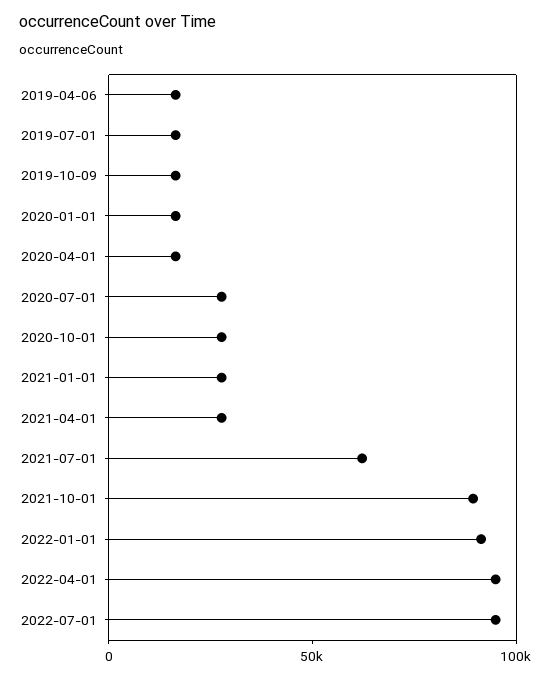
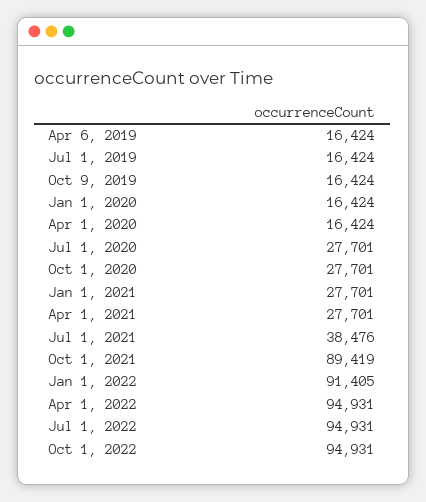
2021-07-01: 60000 -> 38476
Oct 1, 2022: none -> 94931

